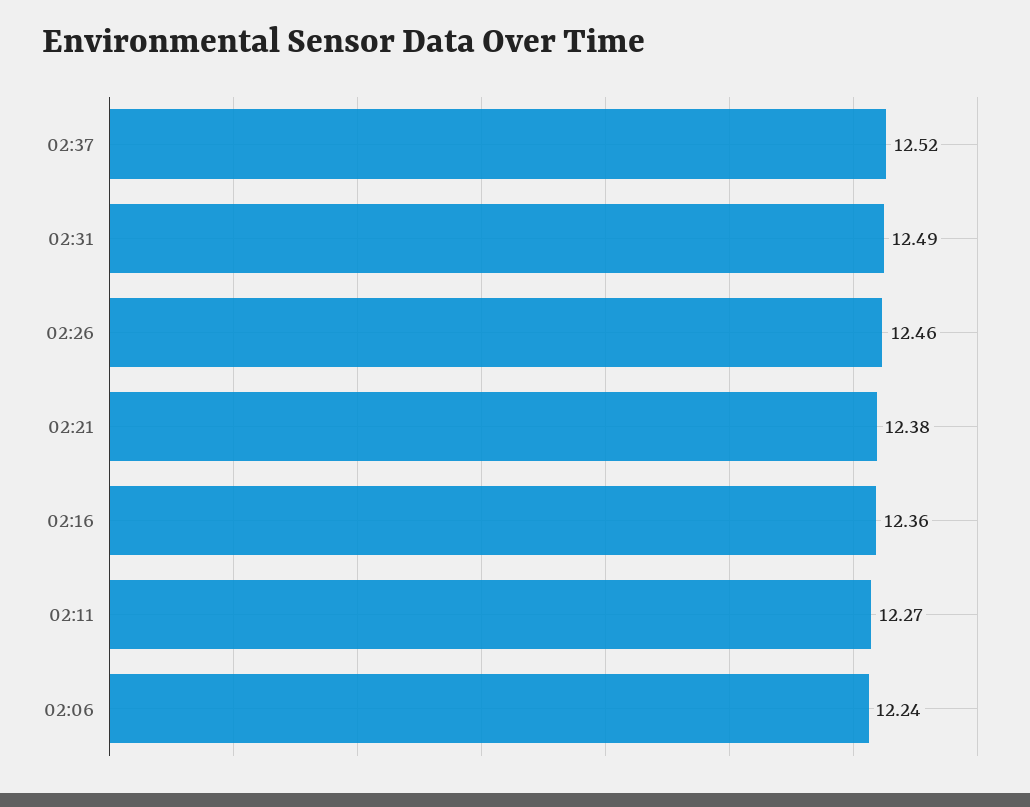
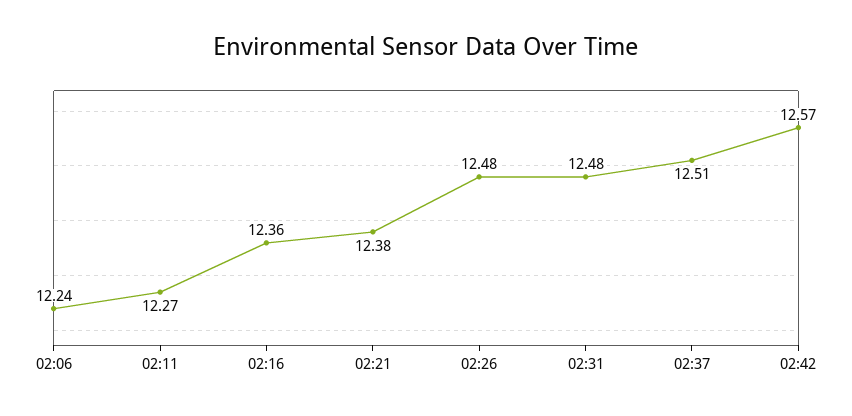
02:37: 12.52 -> 12.51
02:31: 12.49 -> 12.48
02:26: 12.46 -> 12.48
02:42: none -> 12.57

